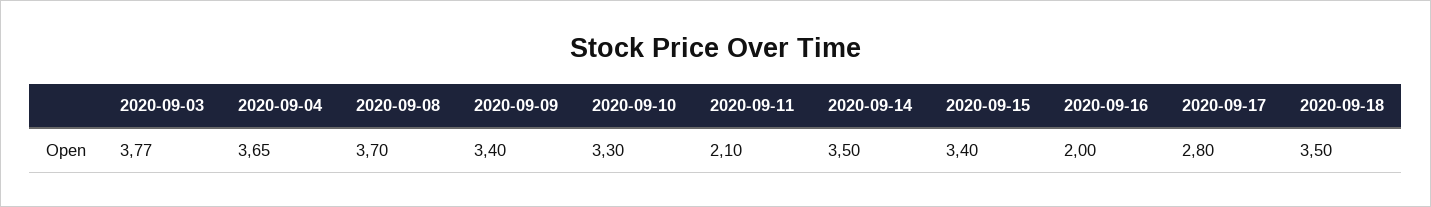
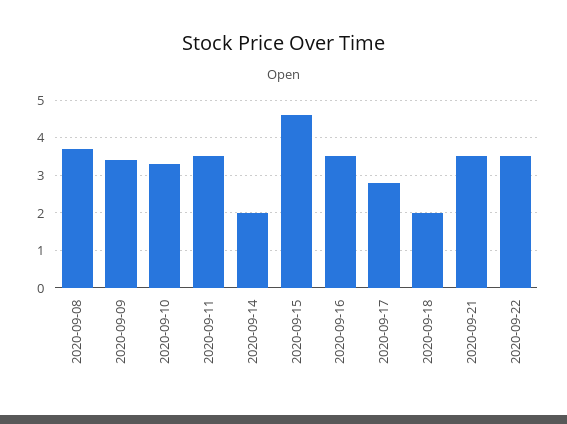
2020-09-03: 3.77 -> none
2020-09-04: 3.65 -> none
2020-09-11: 2.1 -> 3.5
2020-09-14: 3.5 -> 2
2020-09-15: 3.4 -> 4.5
2020-09-16: 2 -> 3.5
2020-09-18: 3.5 -> 2
2020-09-21: none -> 3.5
2020-09-22: none -> 3.5

